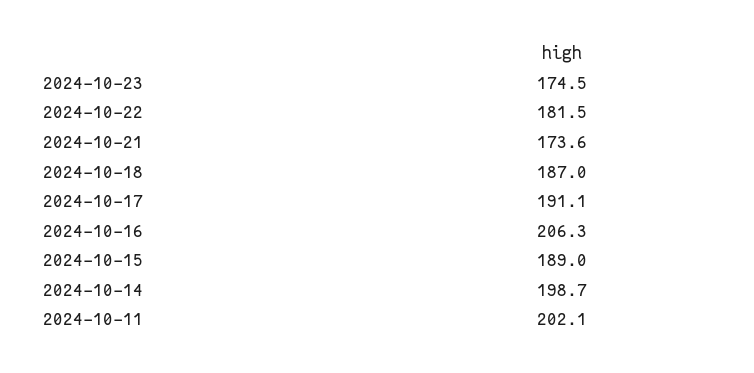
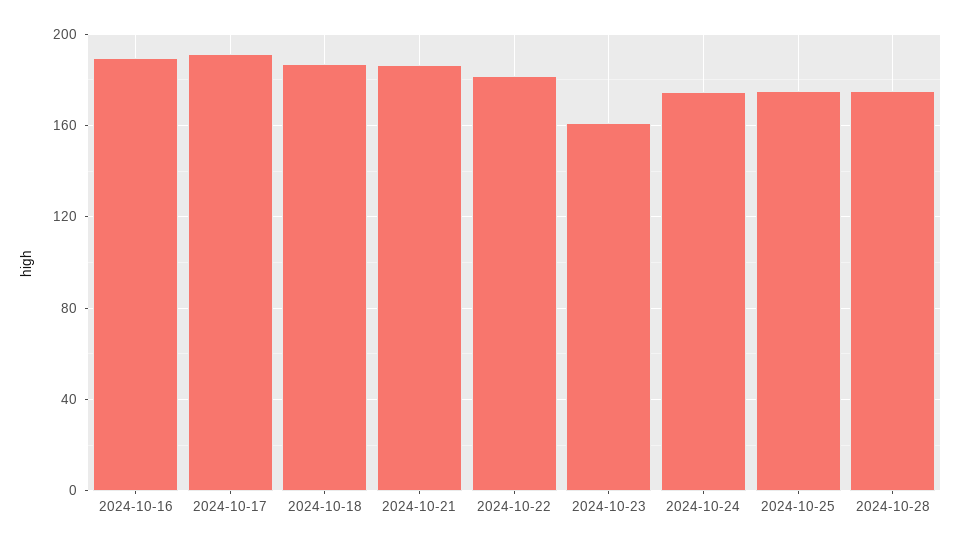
2024-10-23: 174.5 -> 160
2024-10-21: 173.6 -> 185
2024-10-16: 206.3 -> 190
2024-10-15: 189 -> none
2024-10-14: 198.7 -> none
2024-10-11: 202.1 -> none
2024-10-24: none -> 175
2024-10-25: none -> 175
2024-10-28: none -> 175

